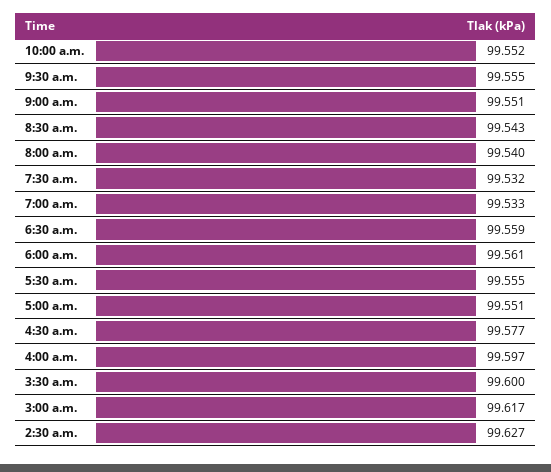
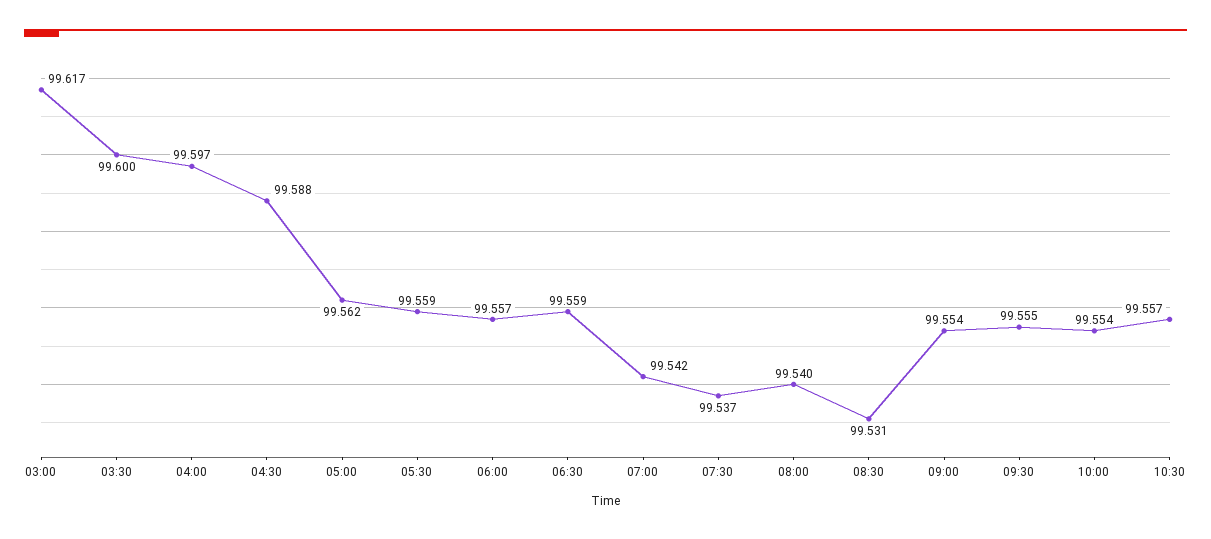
10:00 a.m.: 99.552 -> 99.554
9:00 a.m.: 99.551 -> 99.554
8:30 a.m.: 99.543 -> 99.531
7:30 a.m.: 99.532 -> 99.537
7:00 a.m.: 99.533 -> 99.542
6:00 a.m.: 99.561 -> 99.557
5:30 a.m.: 99.555 -> 99.559
5:00 a.m.: 99.551 -> 99.562
4:30 a.m.: 99.577 -> 99.588
2:30 a.m.: 99.627 -> none
10:30: none -> 99.557

